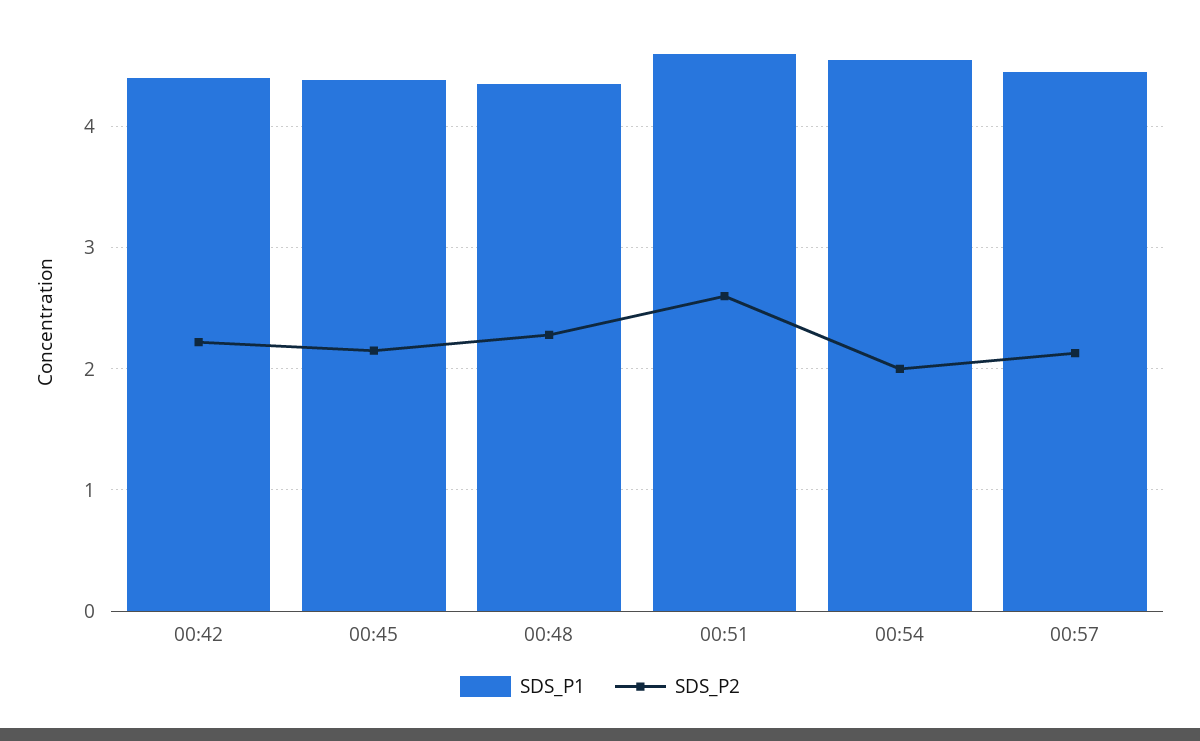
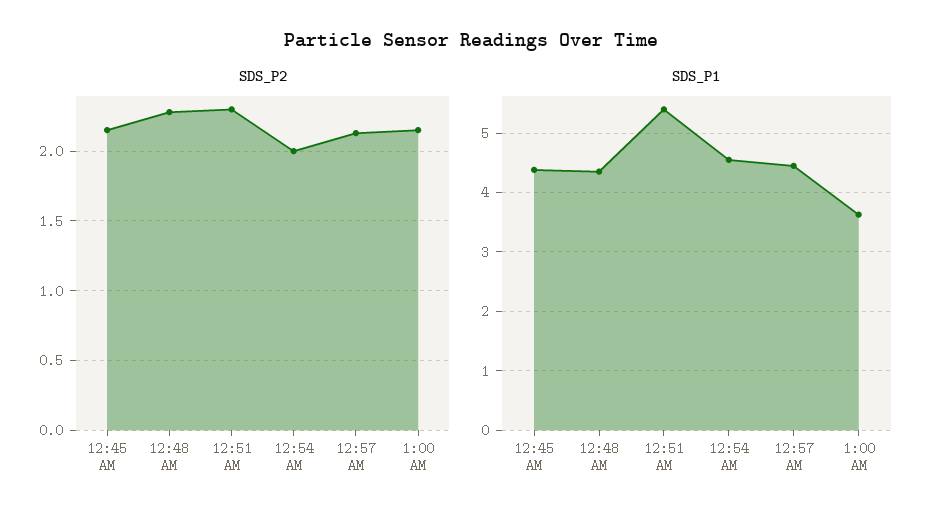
SDS_P1, 00:42: 4.4 -> none
SDS_P2, 00:42: 2.2 -> none
SDS_P1, 00:51: 4.6 -> 5.4
SDS_P2, 00:51: 2.6 -> 2.3
SDS_P2, 1:00 AM: none -> 2.15
SDS_P1, 1:00 AM: none -> 3.6

